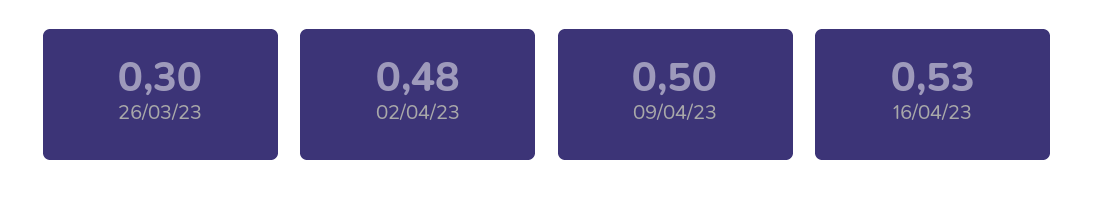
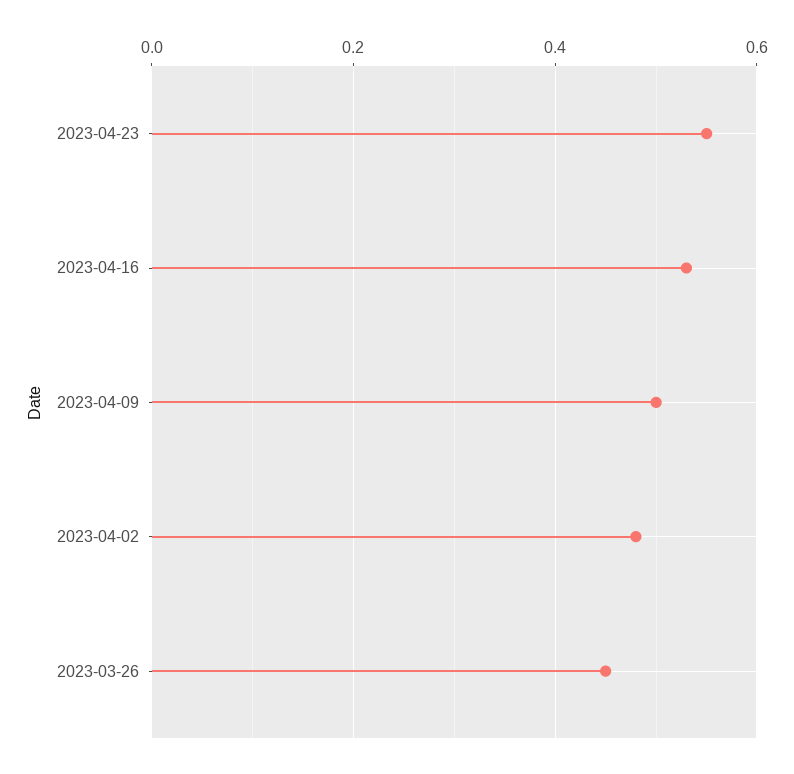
26/03/23: 0.3 -> 0.45
2023-04-23: none -> 0.55

